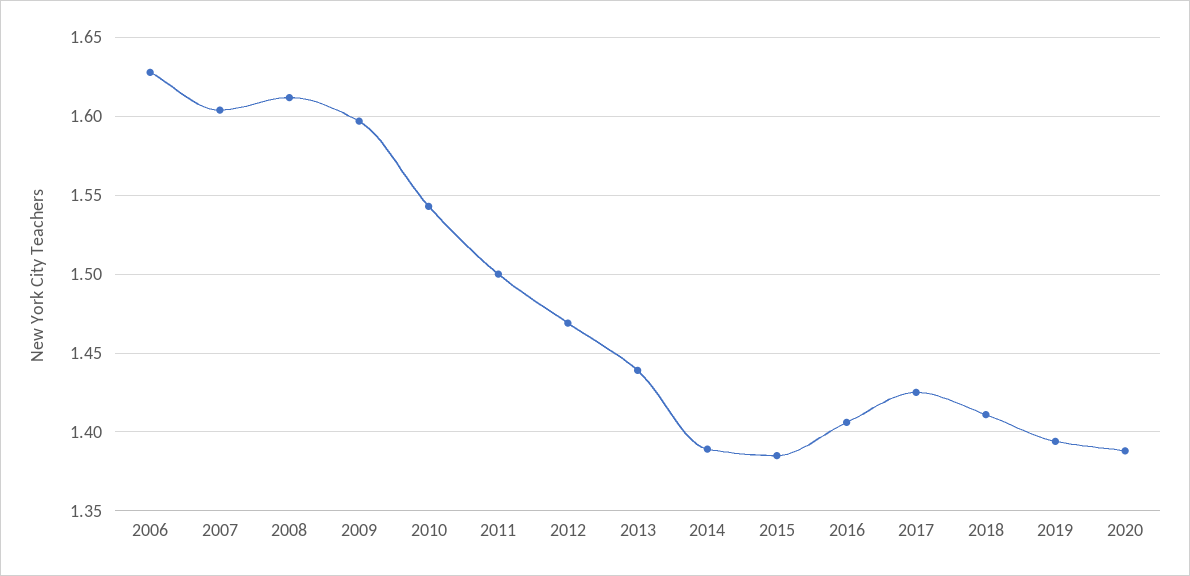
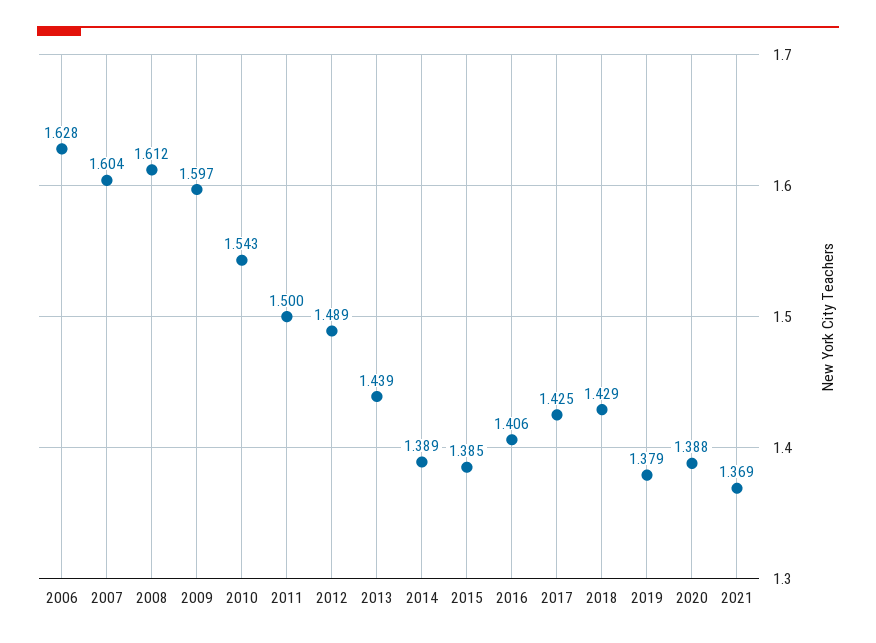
2012: 1.47 -> 1.489
2018: 1.41 -> 1.429
2019: 1.395 -> 1.379
2021: none -> 1.369

